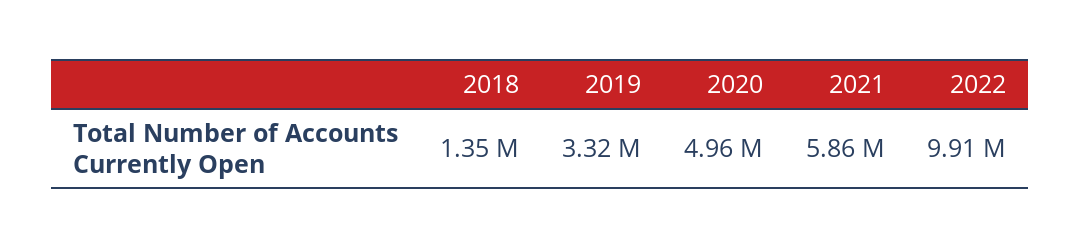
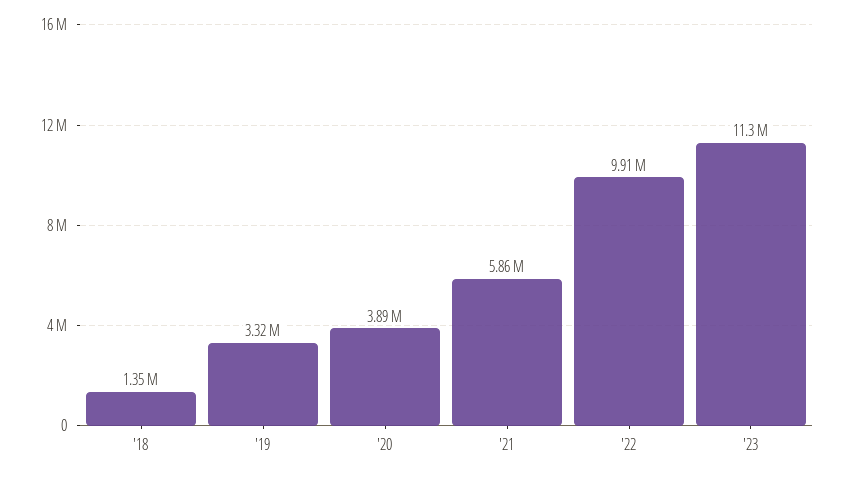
2020: 4960000 -> 3890000
'23: none -> 11300000

